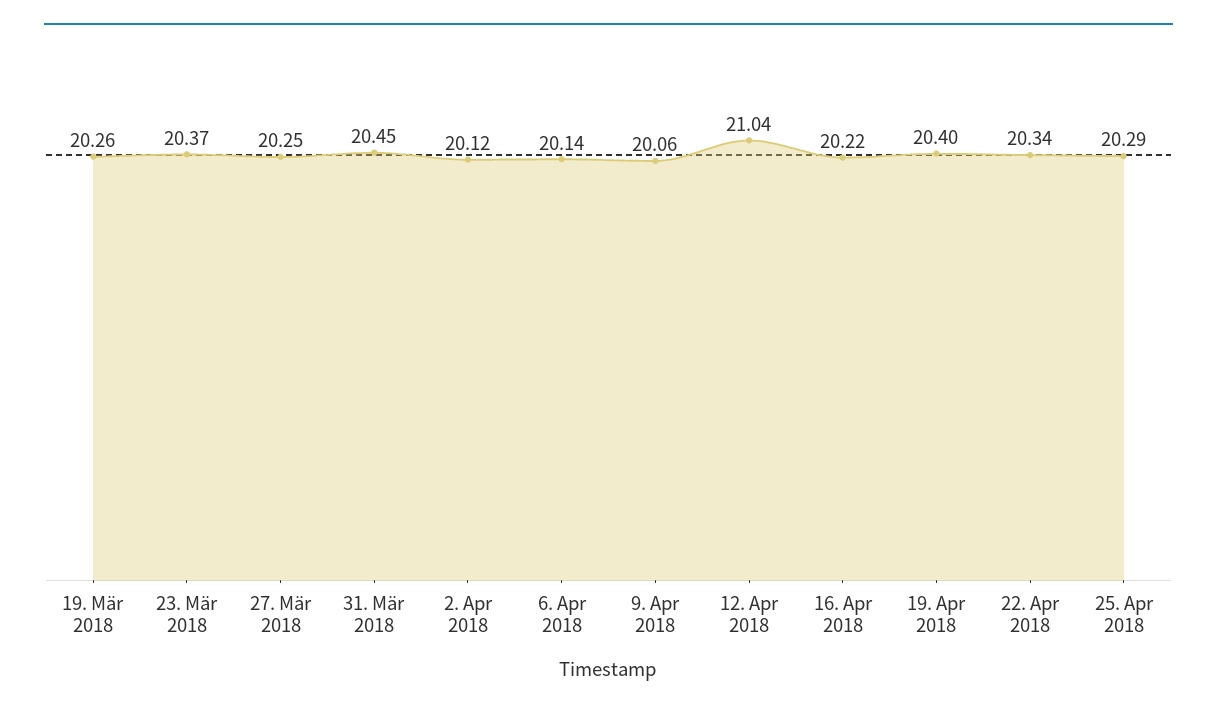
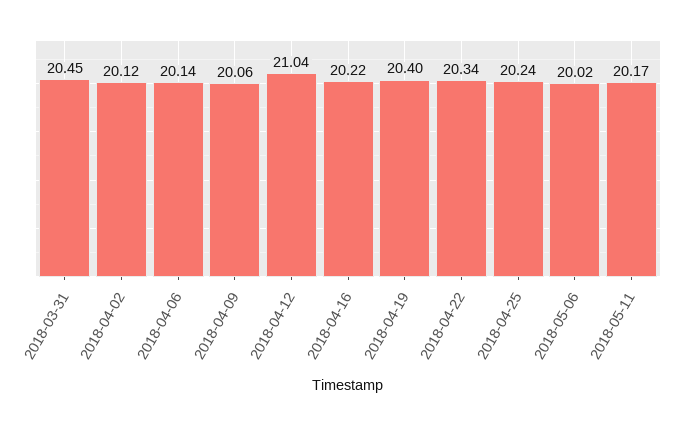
19. Mär 2018: 20.26 -> none
23. Mär 2018: 20.37 -> none
27. Mär 2018: 20.25 -> none
25. Apr 2018: 20.29 -> 20.24
2018-05-06: none -> 20.02
2018-05-11: none -> 20.17

